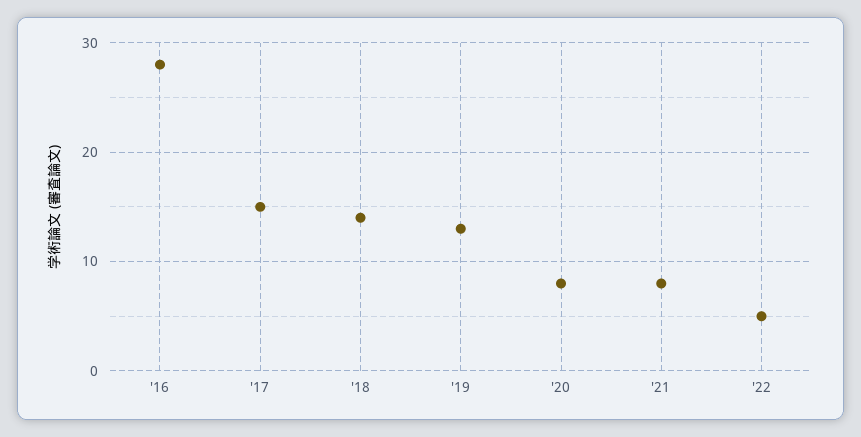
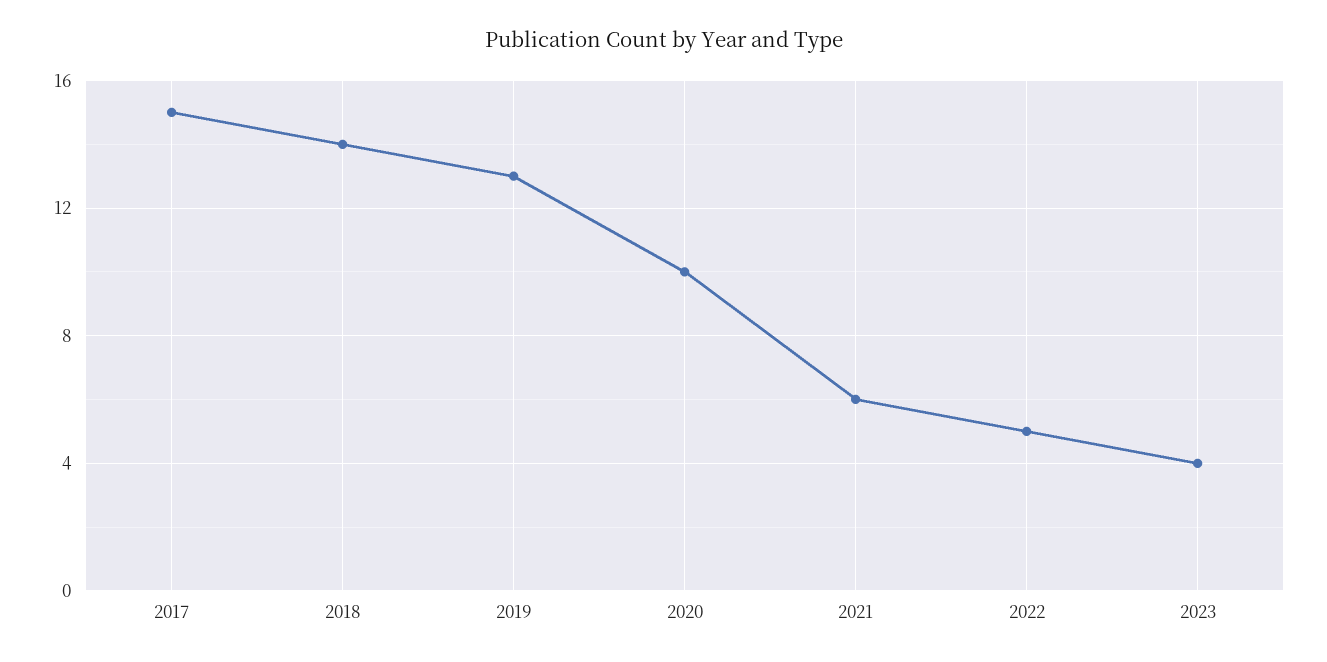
'16: 28 -> none
'20: 8 -> 10
'21: 8 -> 6
2023: none -> 4

